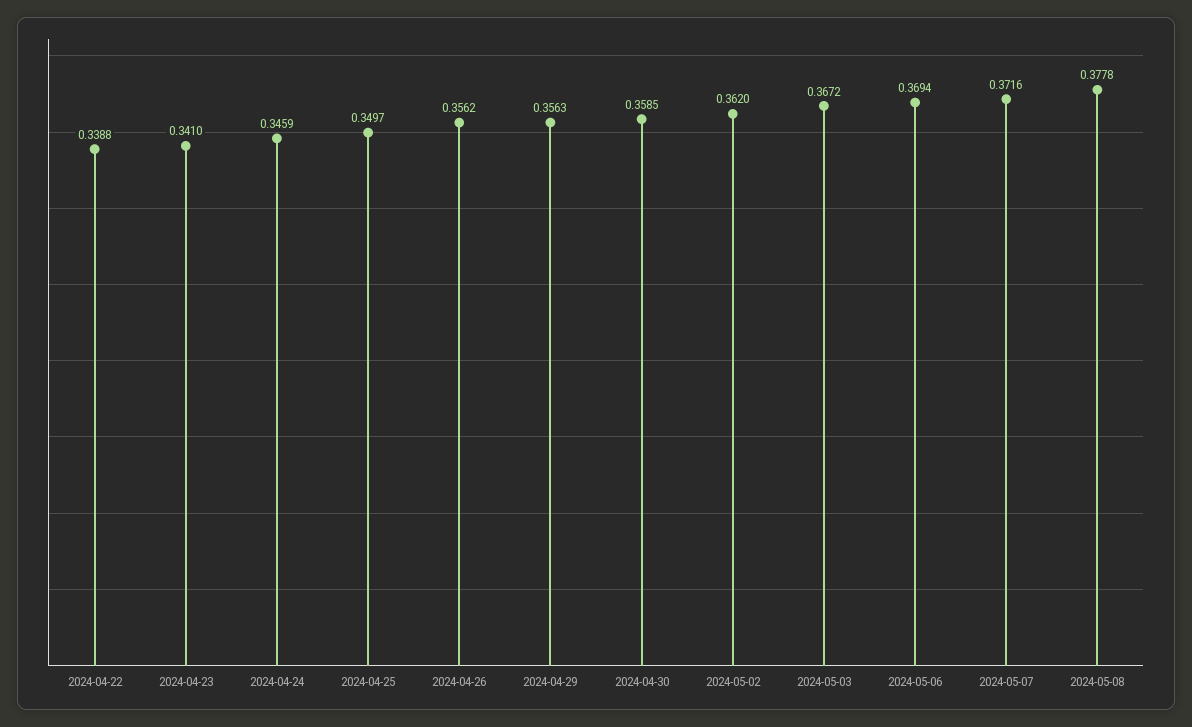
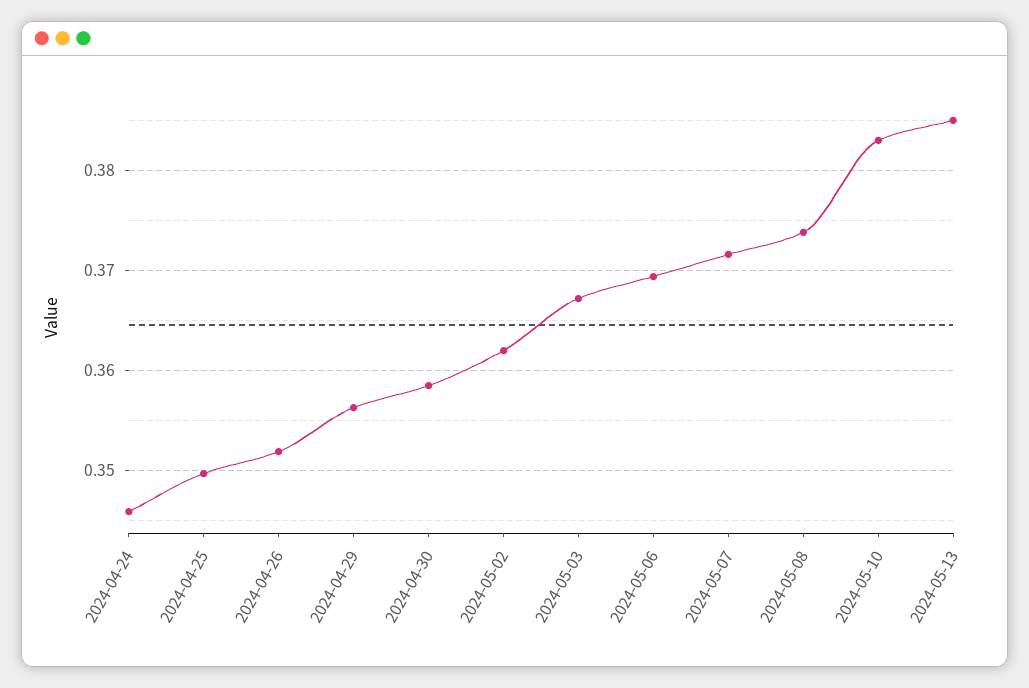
2024-04-22: 0.3388 -> none
2024-04-23: 0.341 -> none
2024-04-26: 0.3562 -> 0.352
2024-05-08: 0.3778 -> 0.374
2024-05-10: none -> 0.383
2024-05-13: none -> 0.385

